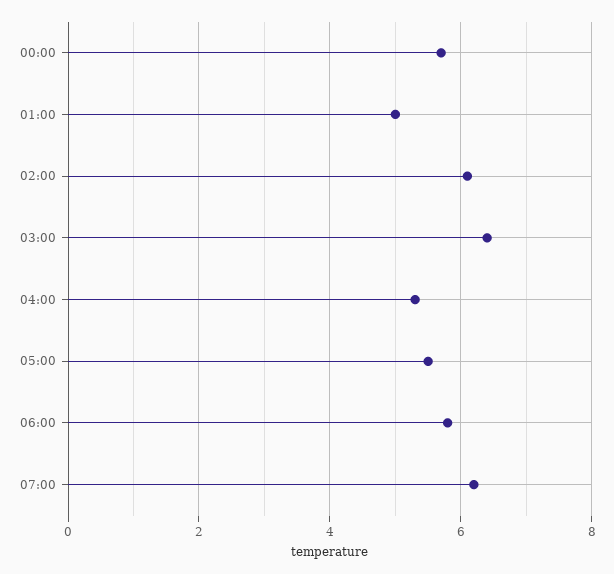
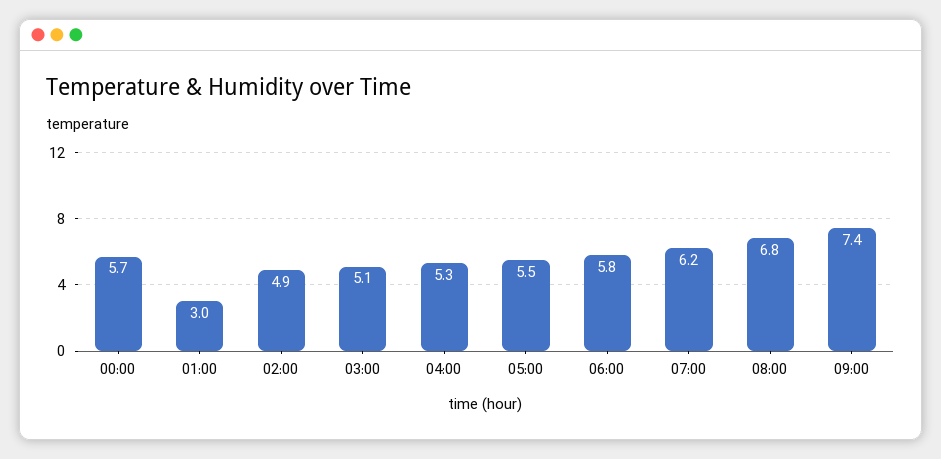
01:00: 5 -> 3
02:00: 6 -> 4.9
03:00: 6.5 -> 5.1
08:00: none -> 6.8
09:00: none -> 7.4

